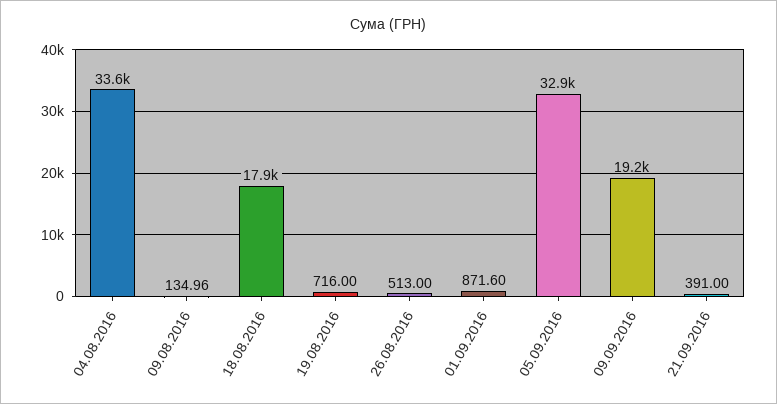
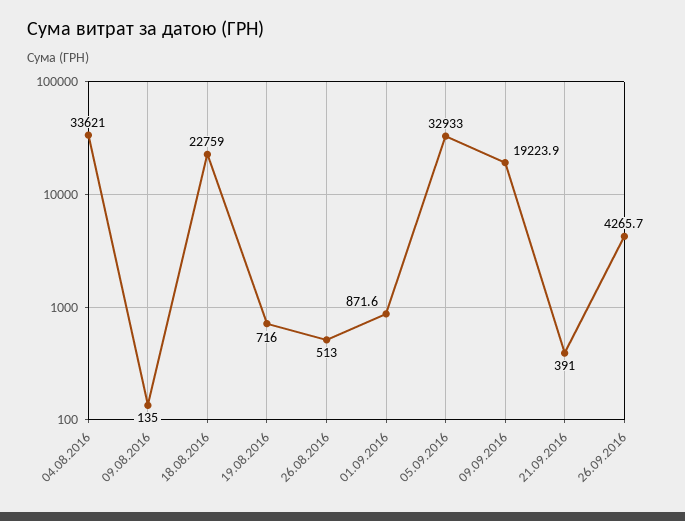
18.08.2016: 17900 -> 22759
26.09.2016: none -> 4265.7

